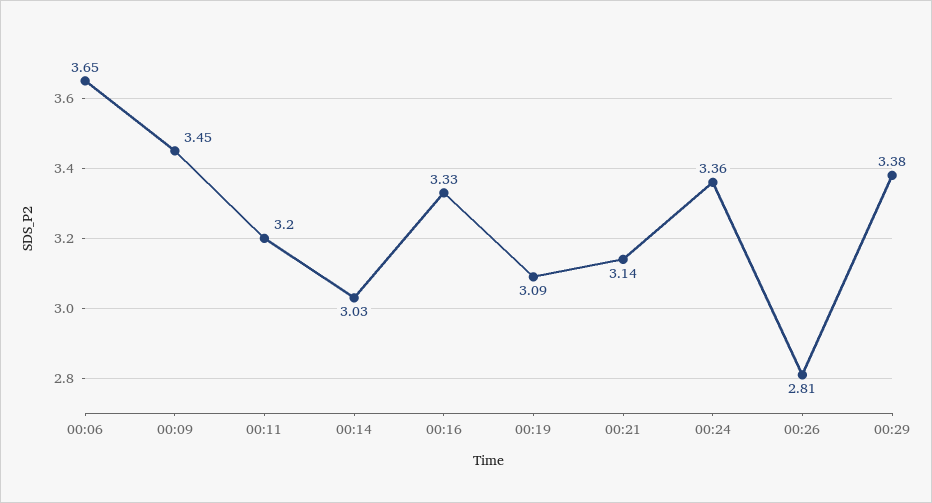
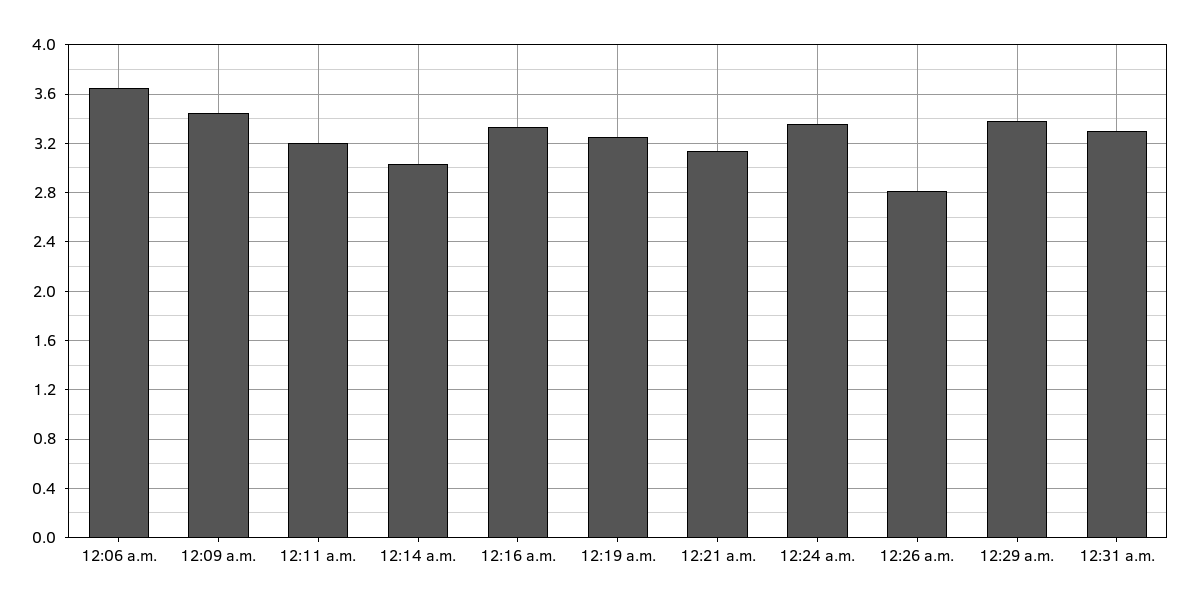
00:19: 3.09 -> 3.25
12:31 a.m.: none -> 3.3

